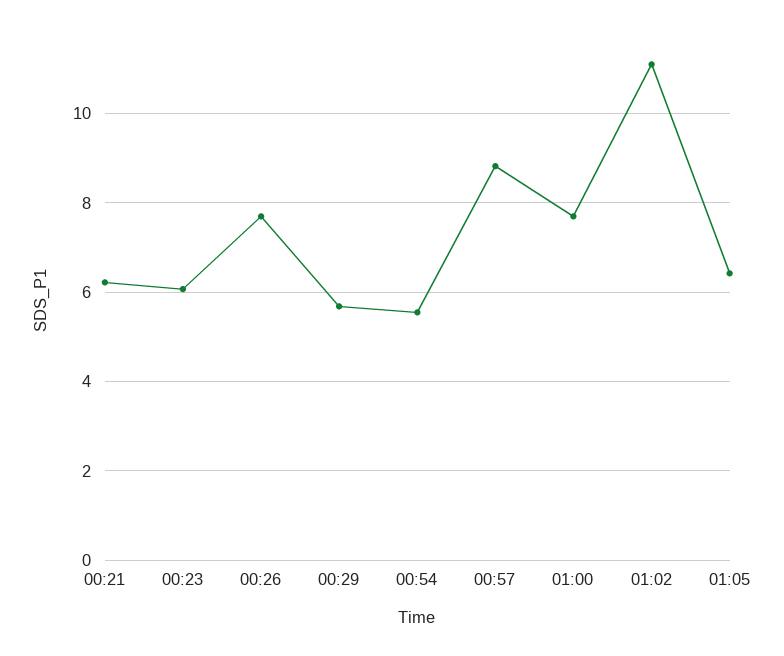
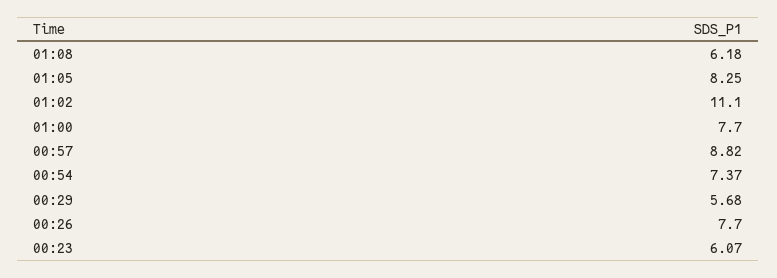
00:21: 6.2 -> none
00:54: 5.6 -> 7.37
01:05: 6.4 -> 8.25
01:08: none -> 6.18

